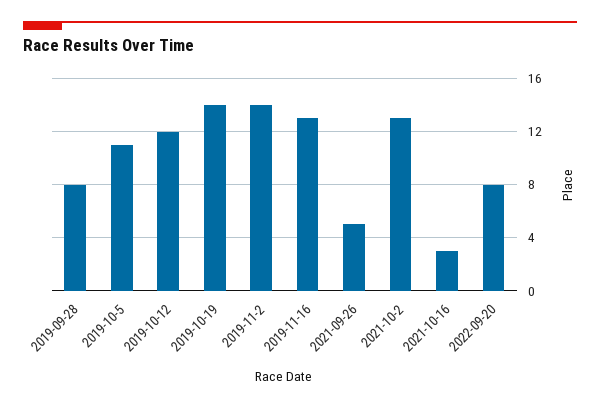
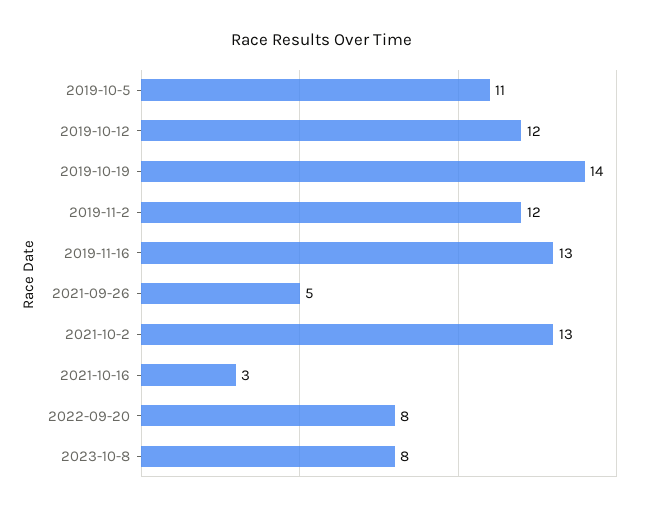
2019-09-28: 8 -> none
2019-11-2: 14 -> 12
2023-10-8: none -> 8

